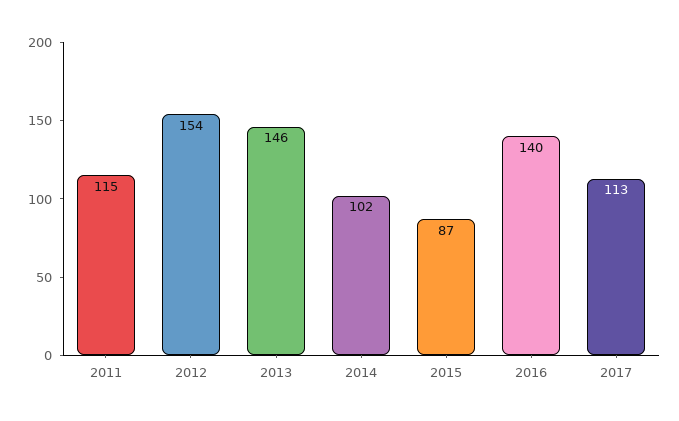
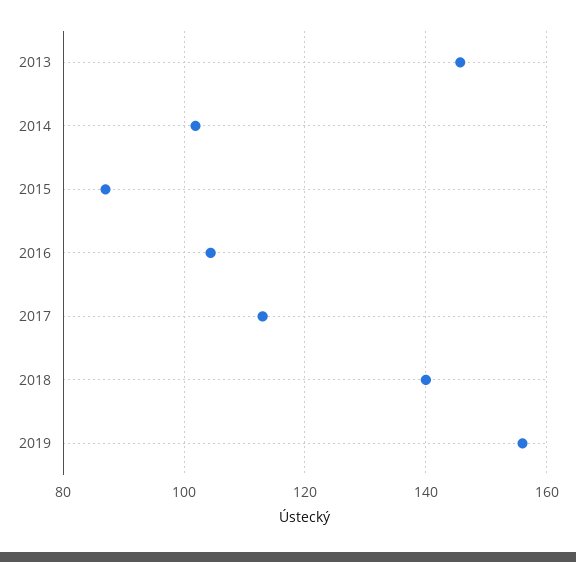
2011: 115 -> none
2012: 154 -> none
2016: 140 -> 104
2018: none -> 140
2019: none -> 156

